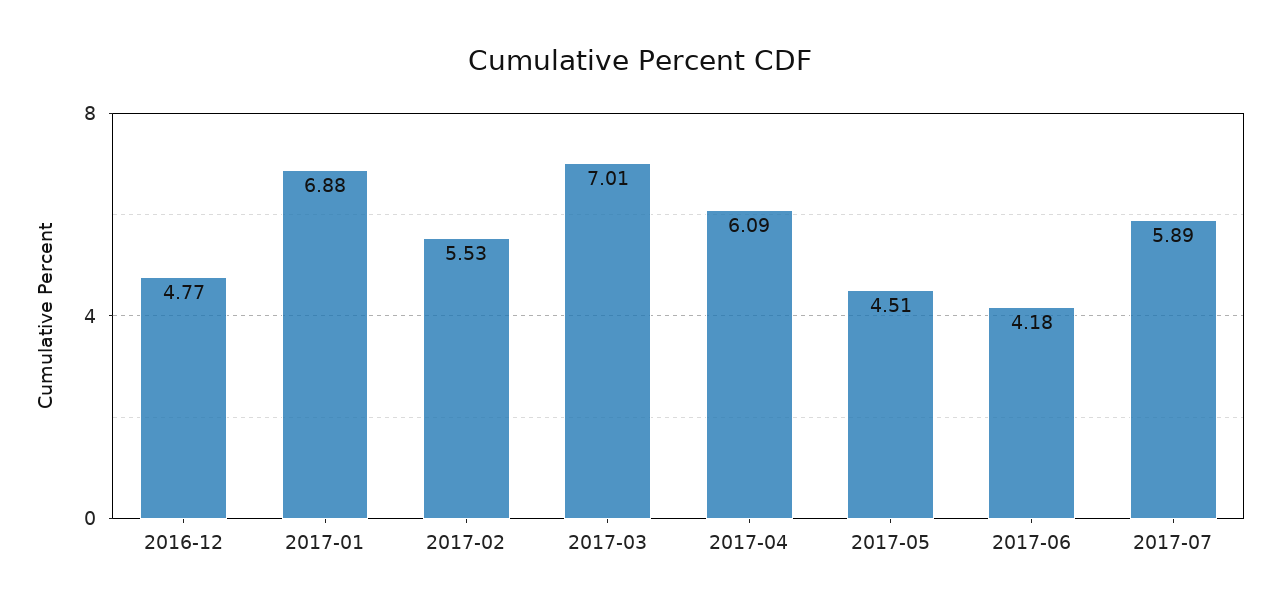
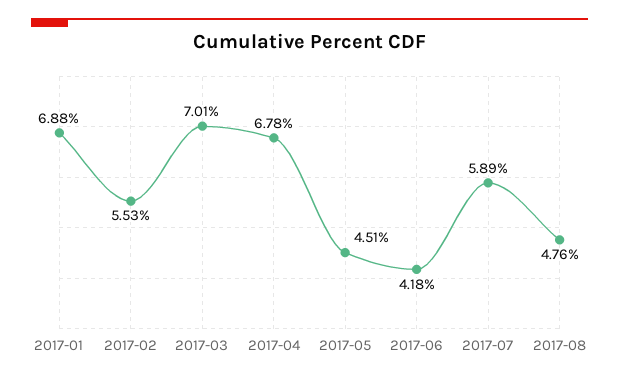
2016-12: 4.77 -> none
2017-04: 6.09 -> 6.78
2017-08: none -> 4.76

